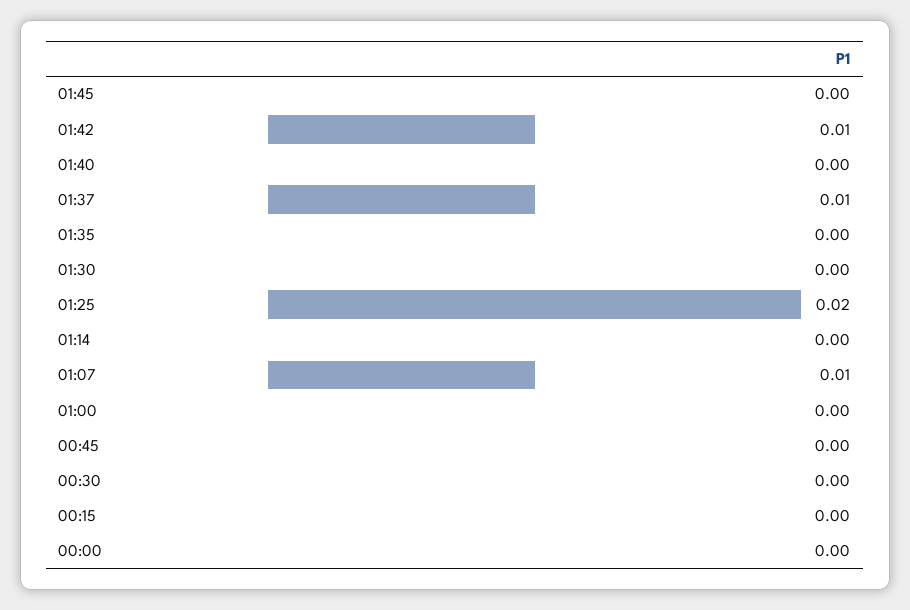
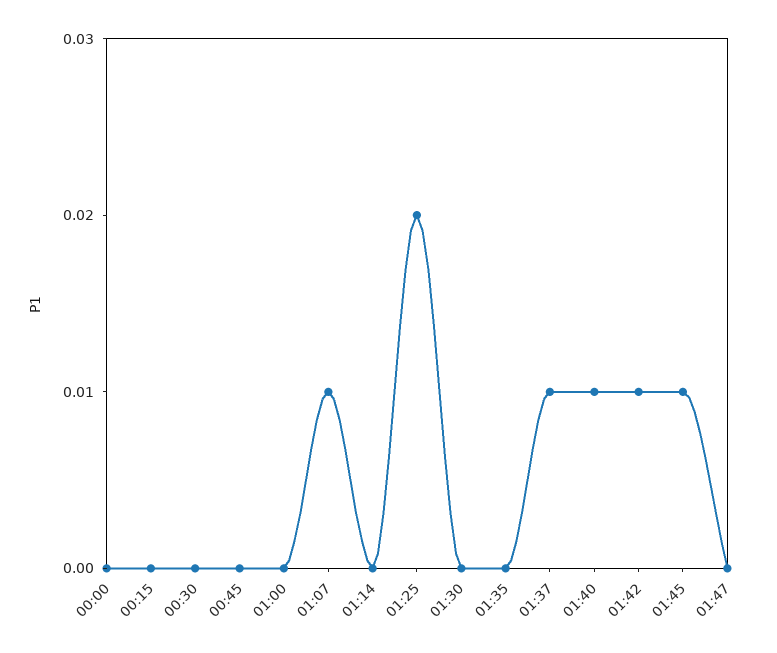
01:45: 0 -> 0.01
01:40: 0 -> 0.01
01:47: none -> 0

